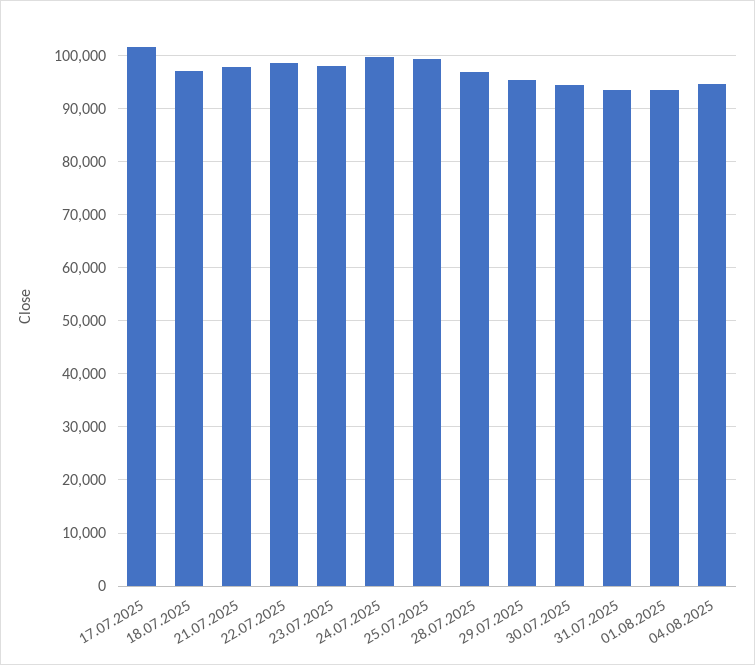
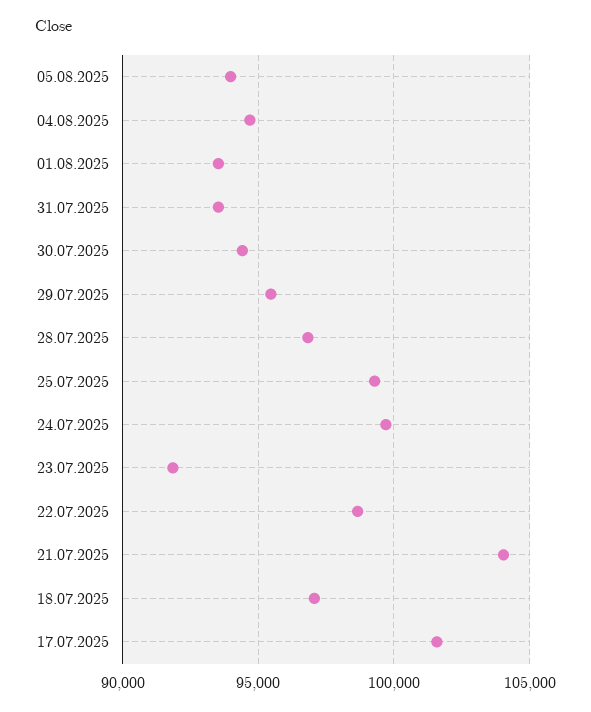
21.07.2025: 98000 -> 104000
23.07.2025: 98000 -> 92000
05.08.2025: none -> 94000

